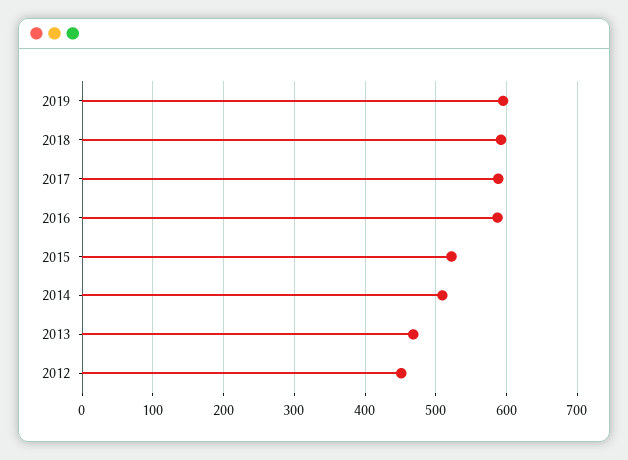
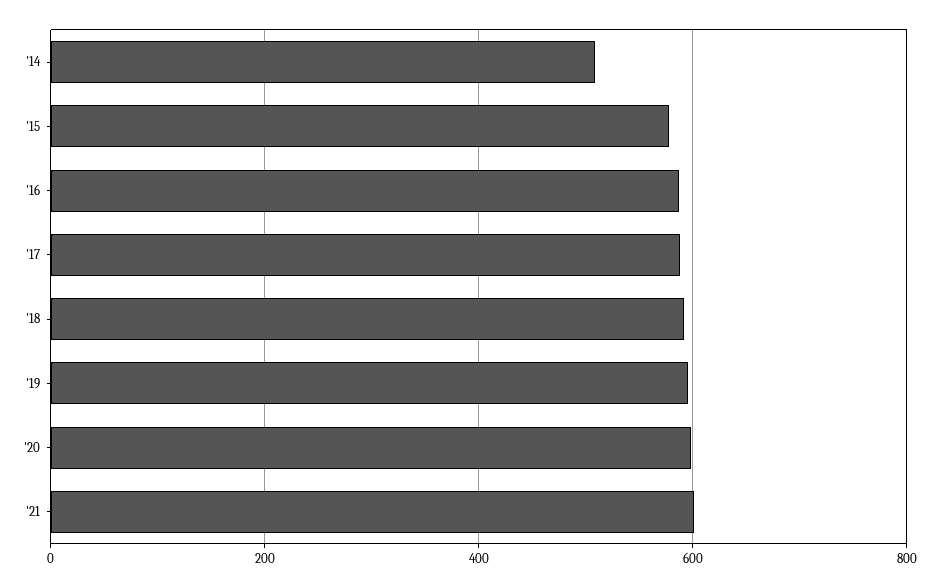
2015: 520 -> 580
2013: 470 -> none
2012: 450 -> none
'20: none -> 600
'21: none -> 600

